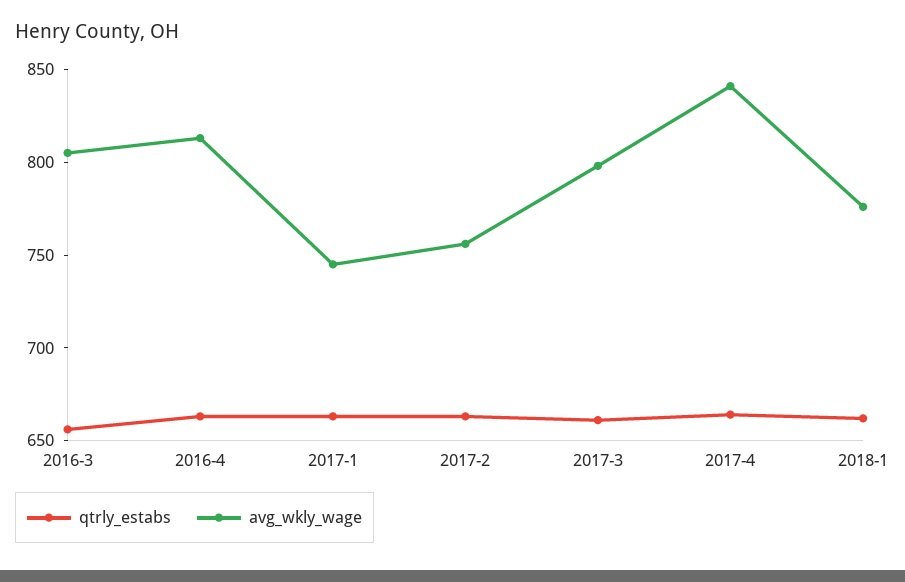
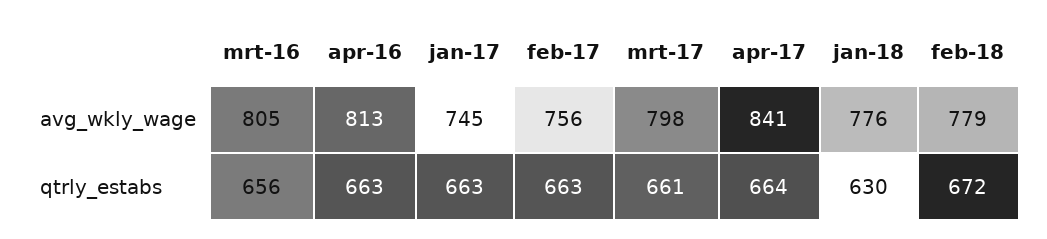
qtrly_estabs, 2018-1: 660 -> 630
avg_wkly_wage, feb-18: none -> 779
qtrly_estabs, feb-18: none -> 672

